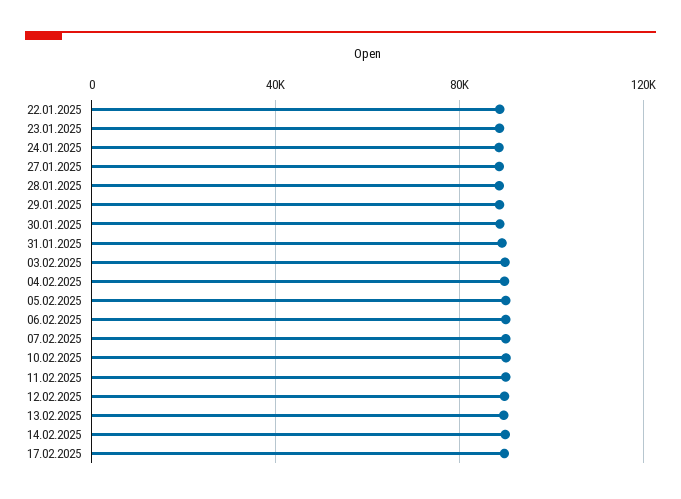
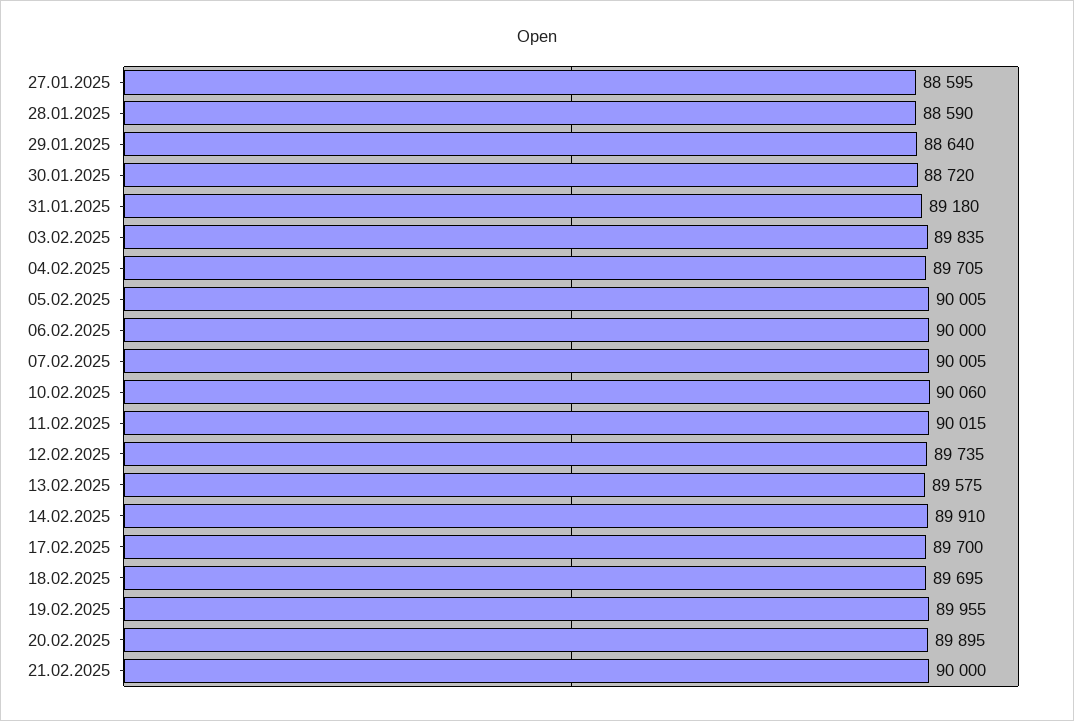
22.01.2025: 90000 -> none
23.01.2025: 90000 -> none
24.01.2025: 90000 -> none
18.02.2025: none -> 89695
19.02.2025: none -> 89955
20.02.2025: none -> 89895
21.02.2025: none -> 90000

